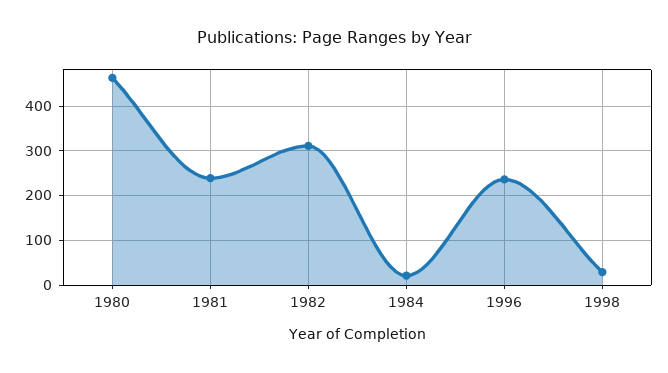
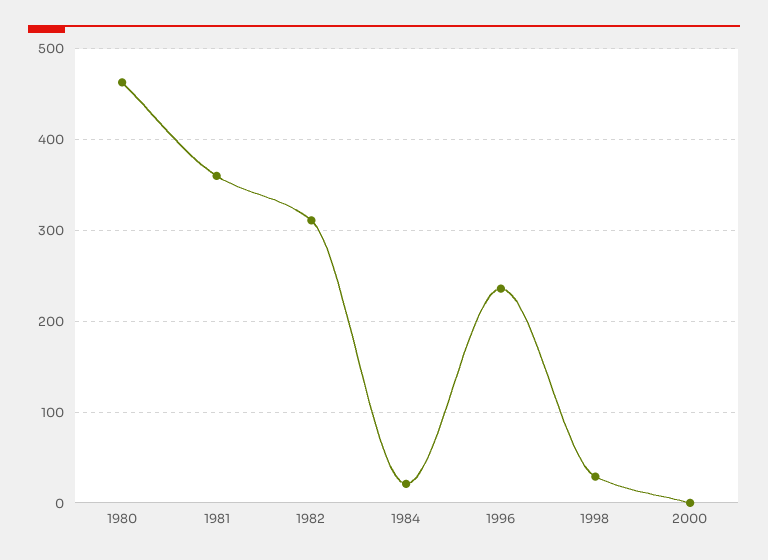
1981: 240 -> 360
2000: none -> 0

